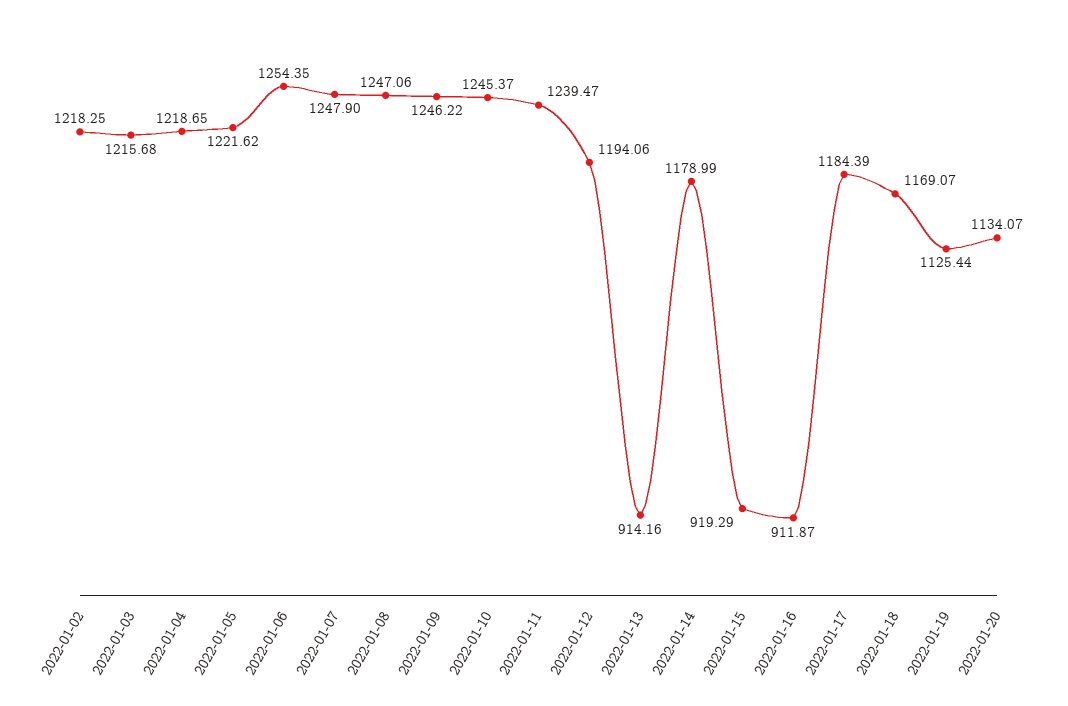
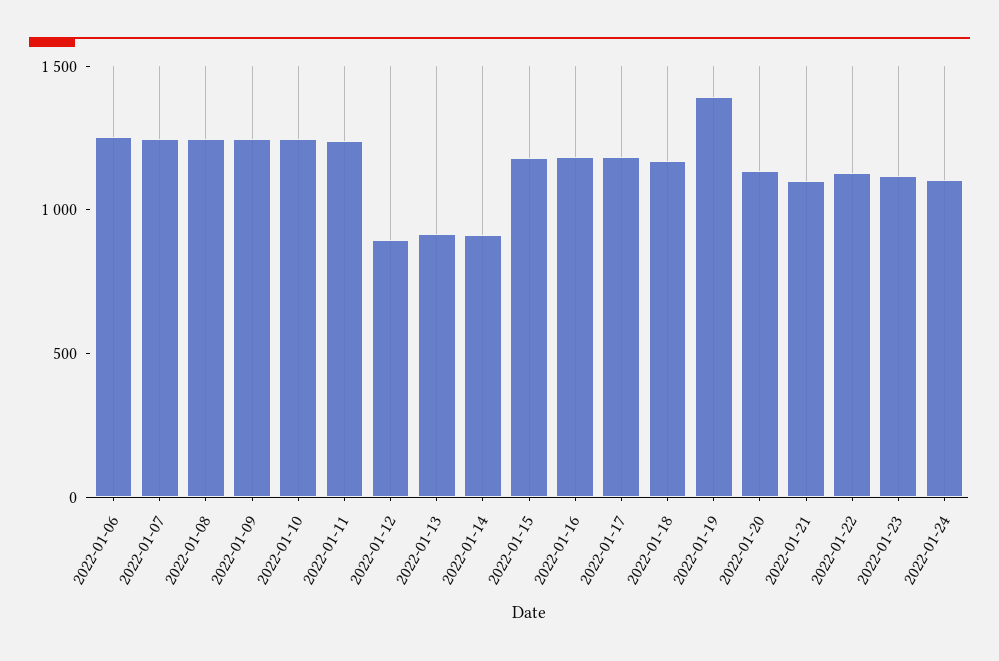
2022-01-02: 1218.25 -> none
2022-01-03: 1215.68 -> none
2022-01-04: 1218.65 -> none
2022-01-05: 1221.62 -> none
2022-01-12: 1194.06 -> 900
2022-01-14: 1178.99 -> 900
2022-01-15: 919.29 -> 1200
2022-01-16: 911.87 -> 1200
2022-01-19: 1125.44 -> 1400
2022-01-21: none -> 1100
2022-01-22: none -> 1100
2022-01-23: none -> 1100
2022-01-24: none -> 1100

